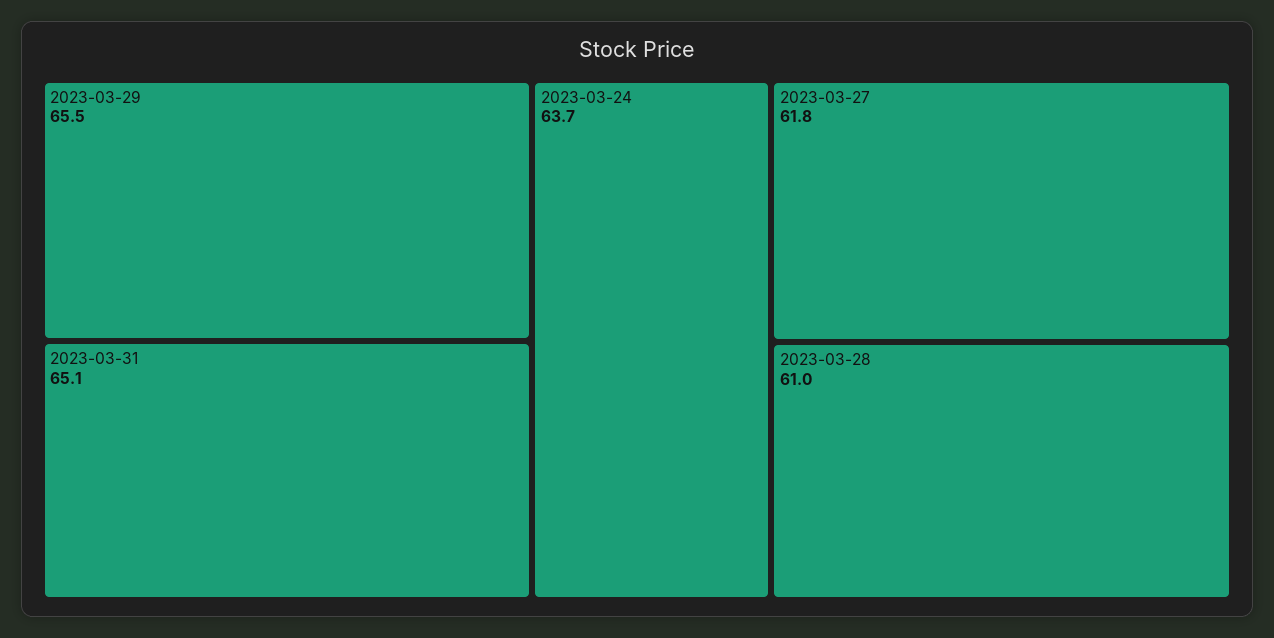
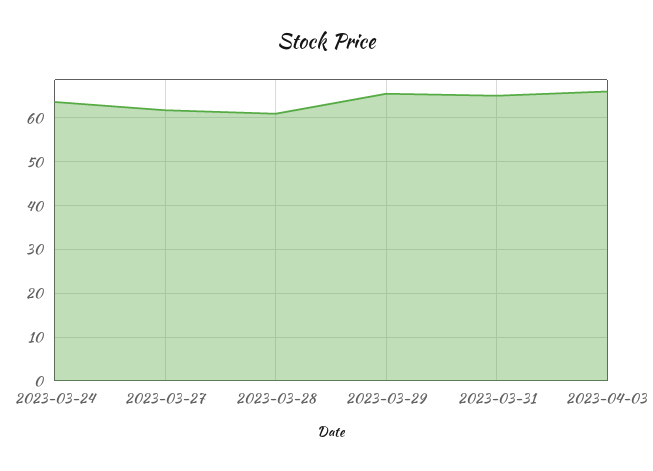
2023-04-03: none -> 66

